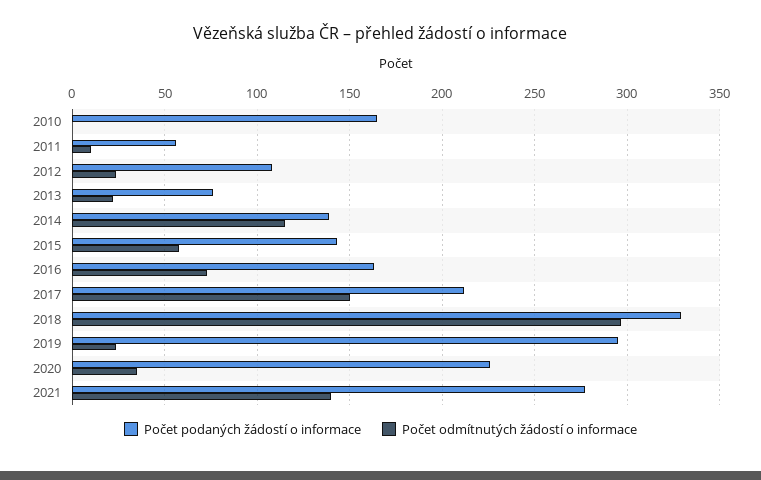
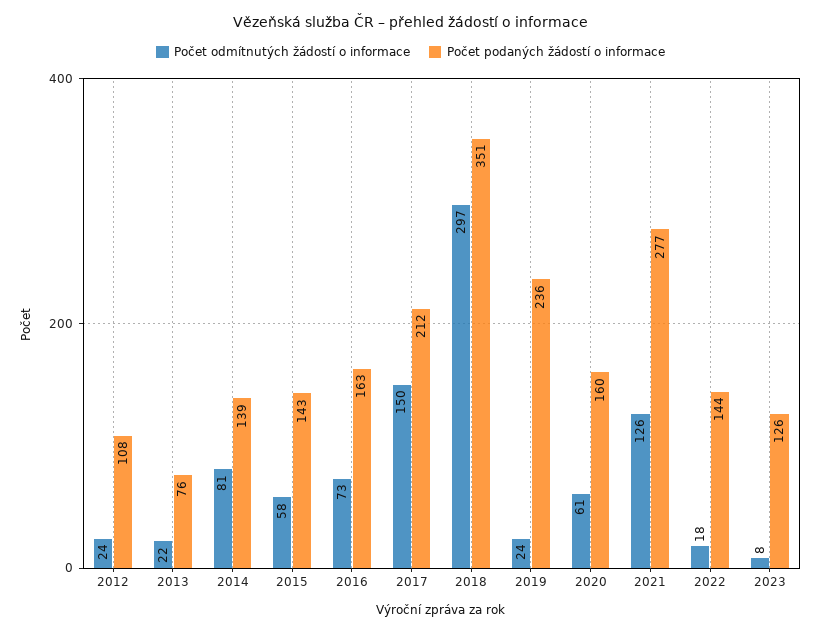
Počet podaných žádostí o informace, 2010: 165 -> none
Počet odmítnutých žádostí o informace, 2010: 0 -> none
Počet podaných žádostí o informace, 2011: 55 -> none
Počet odmítnutých žádostí o informace, 2011: 10 -> none
Počet odmítnutých žádostí o informace, 2014: 115 -> 81
Počet podaných žádostí o informace, 2018: 330 -> 351
Počet podaných žádostí o informace, 2019: 295 -> 236
Počet podaných žádostí o informace, 2020: 225 -> 160
Počet odmítnutých žádostí o informace, 2020: 35 -> 61
Počet odmítnutých žádostí o informace, 2021: 140 -> 126
Počet odmítnutých žádostí o informace, 2022: none -> 18
Počet podaných žádostí o informace, 2022: none -> 144
Počet odmítnutých žádostí o informace, 2023: none -> 8
Počet podaných žádostí o informace, 2023: none -> 126

